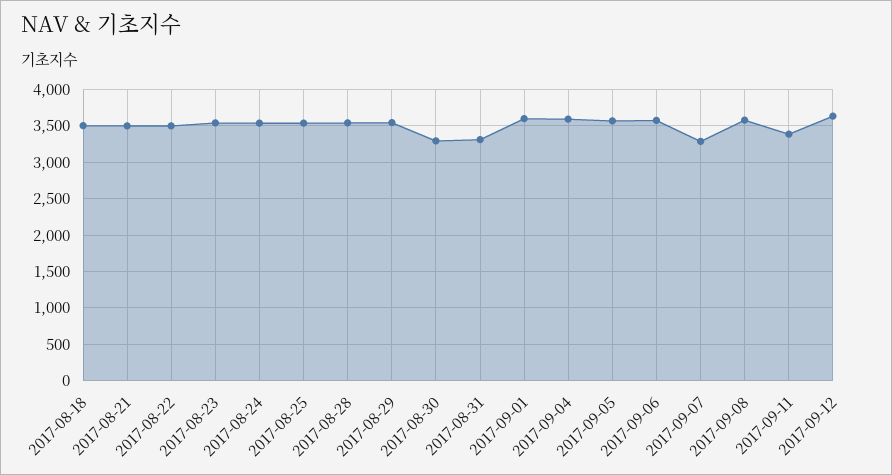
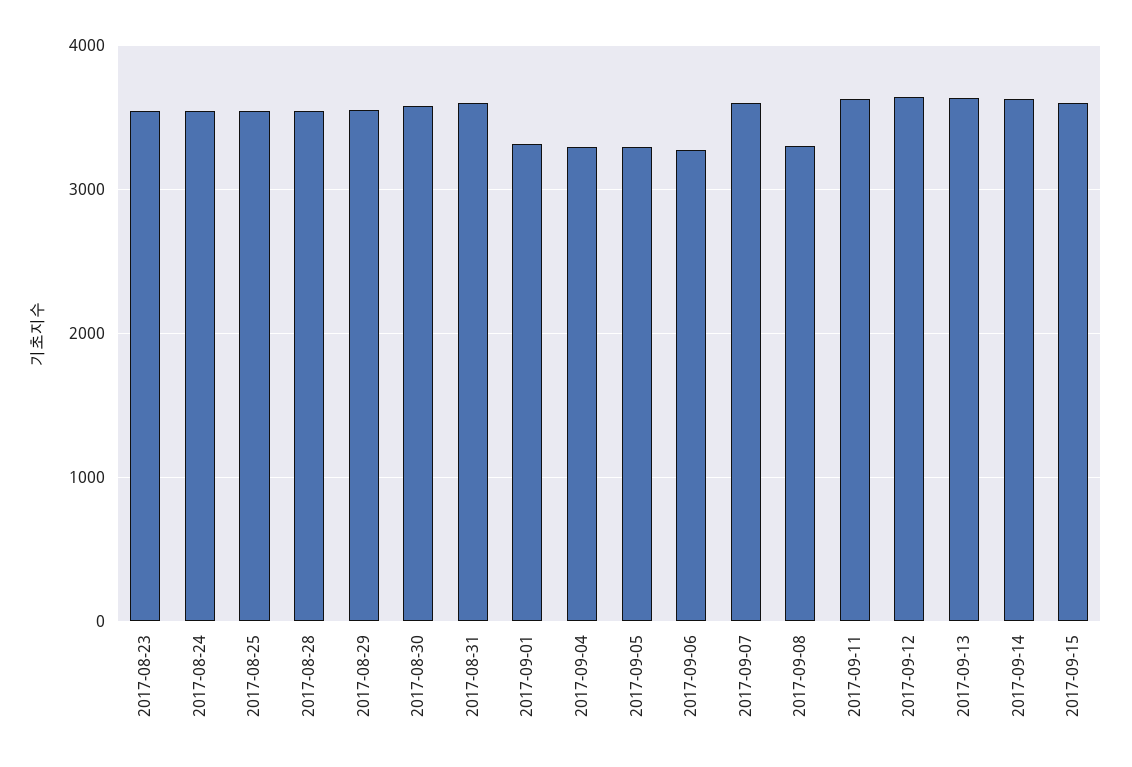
2017-08-18: 3500 -> none
2017-08-21: 3500 -> none
2017-08-22: 3500 -> none
2017-08-30: 3300 -> 3600
2017-08-31: 3300 -> 3600
2017-09-01: 3600 -> 3300
2017-09-04: 3600 -> 3300
2017-09-05: 3600 -> 3300
2017-09-06: 3600 -> 3300
2017-09-07: 3300 -> 3600
2017-09-08: 3600 -> 3300
2017-09-11: 3400 -> 3600
2017-09-13: none -> 3600
2017-09-14: none -> 3600
2017-09-15: none -> 3600

